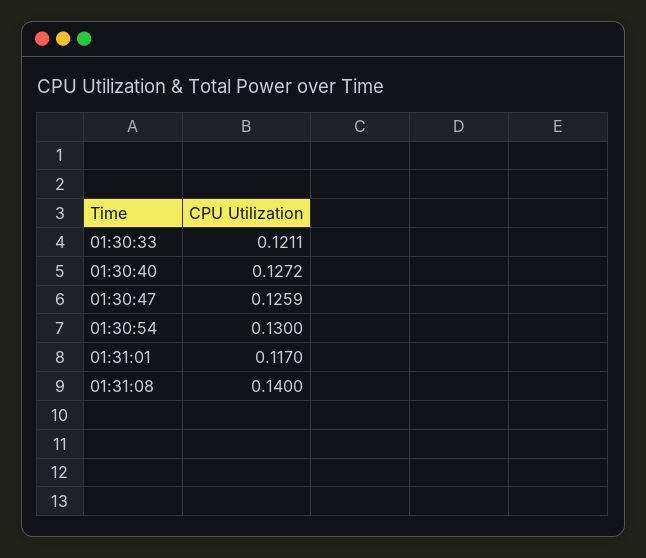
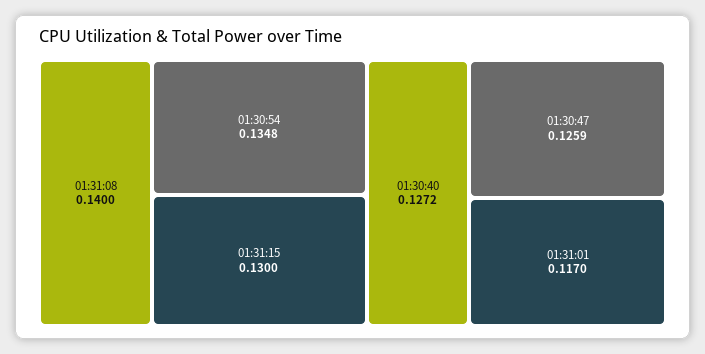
01:30:33: 0.1211 -> none
01:30:54: 0.13 -> 0.1348
01:31:15: none -> 0.13

